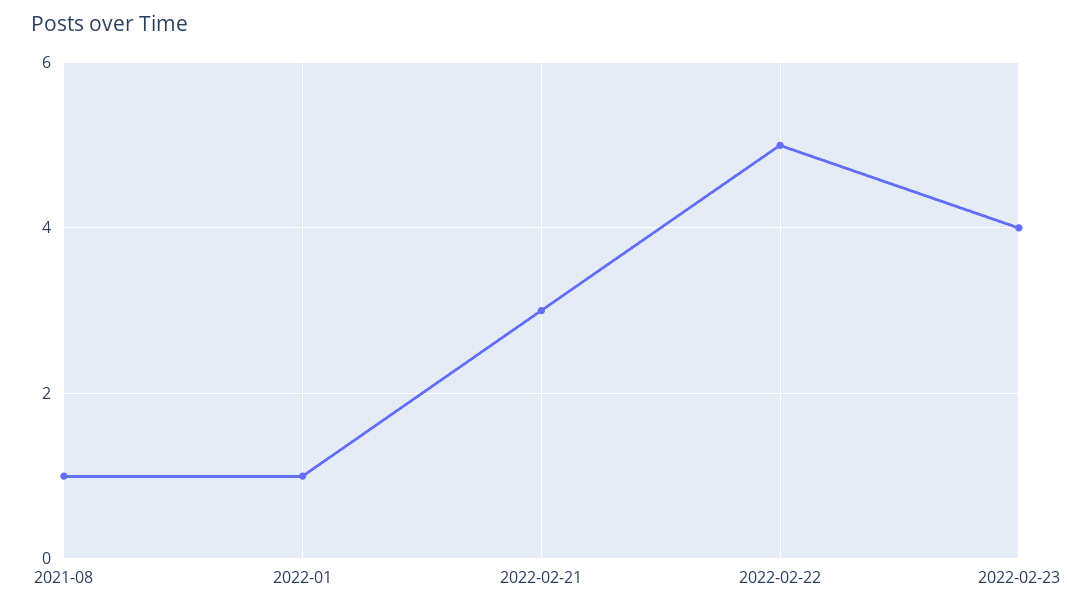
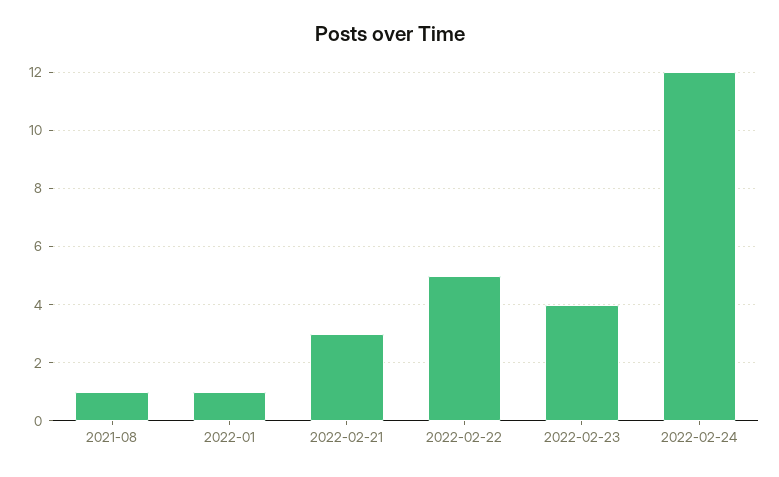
2022-02-24: none -> 12

